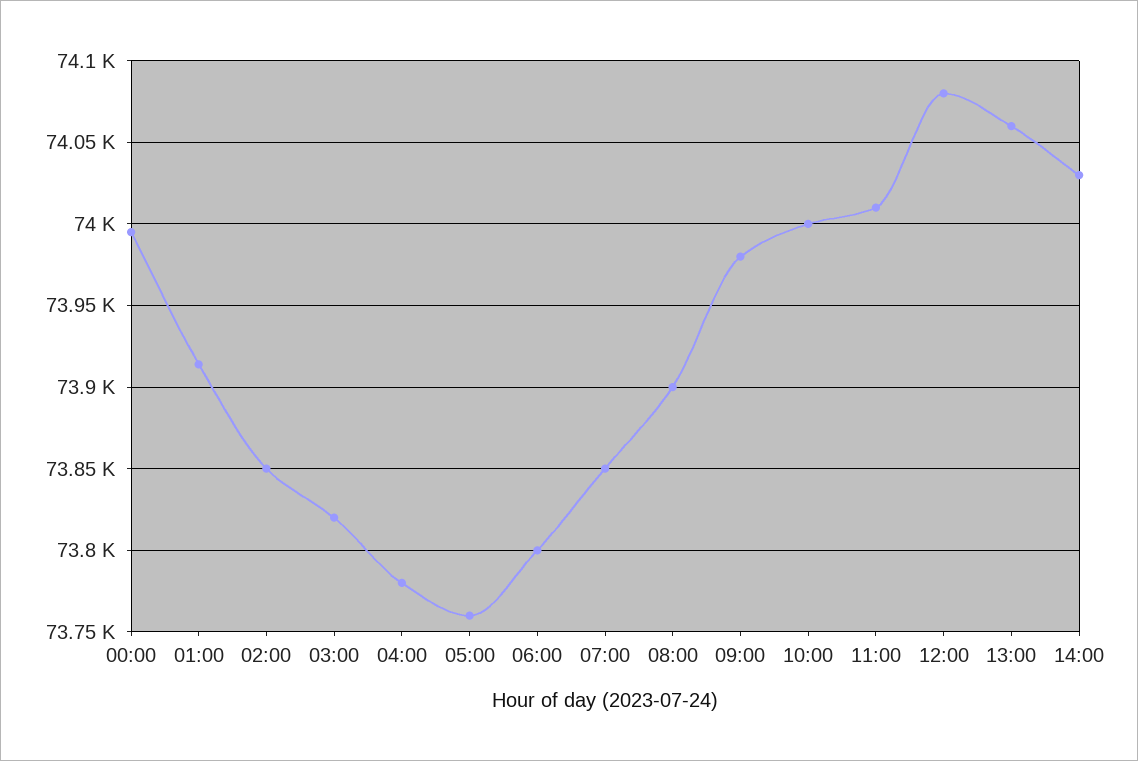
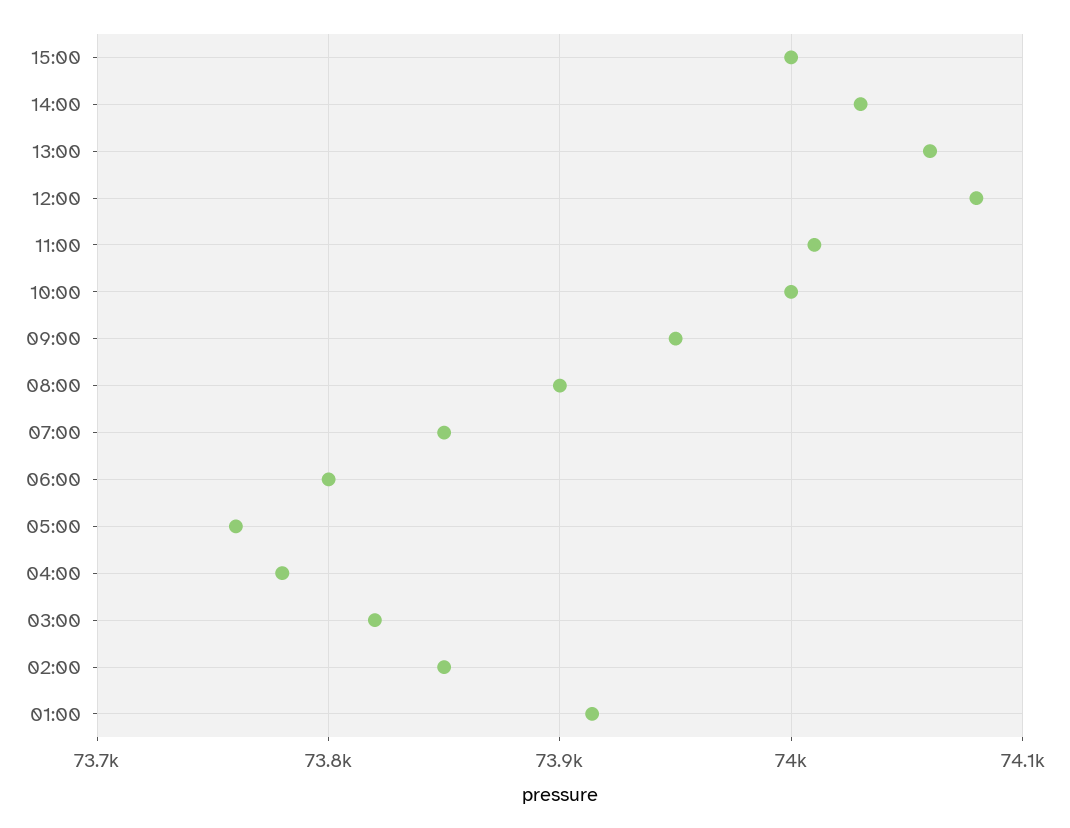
00:00: 73995 -> none
09:00: 73980 -> 73950
15:00: none -> 74000

